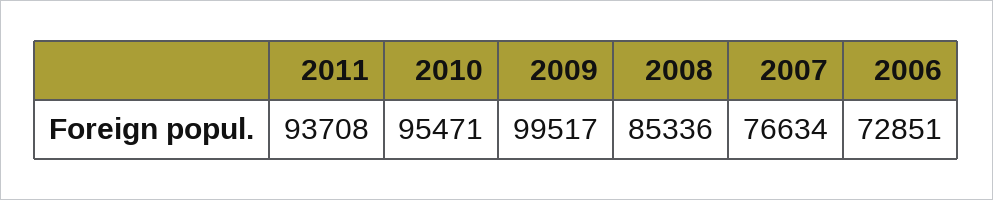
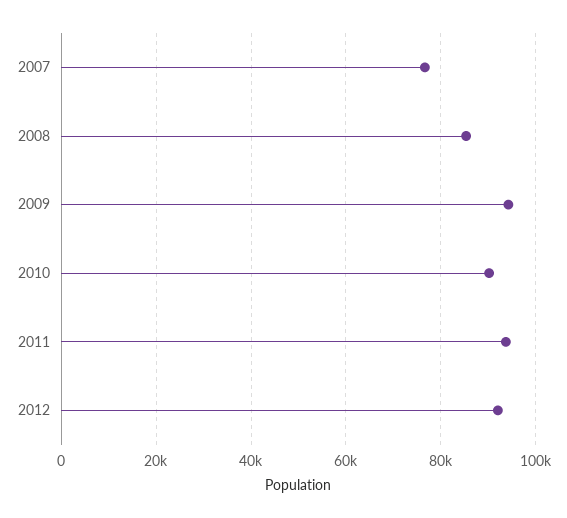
2010: 95471 -> 90000
2009: 99517 -> 94000
2006: 72851 -> none
2012: none -> 92000

